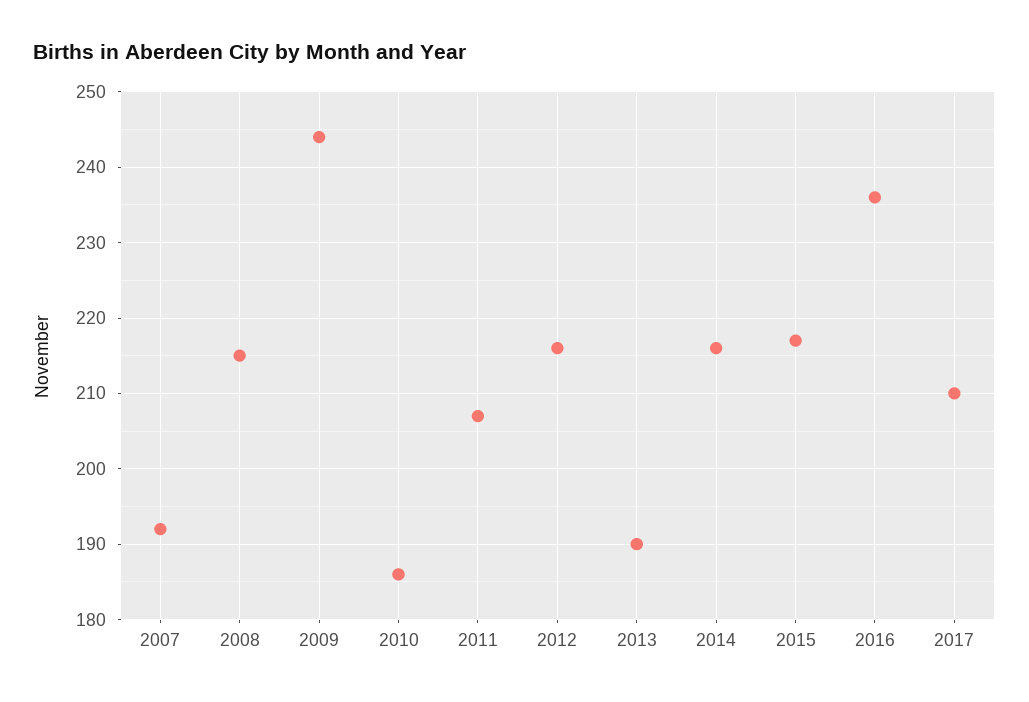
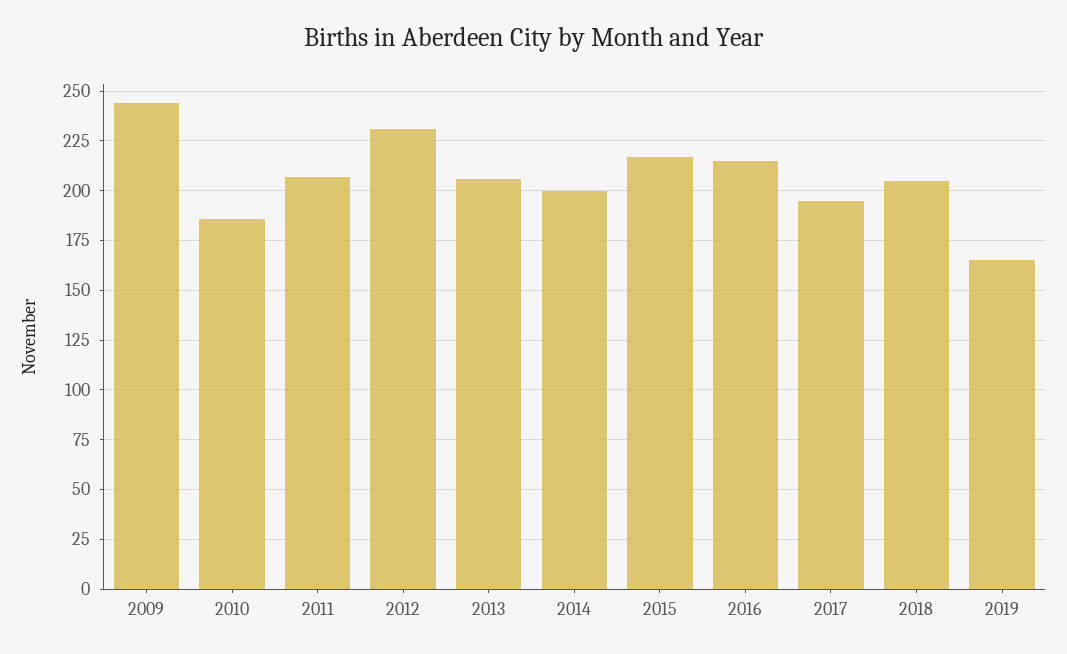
2007: 192 -> none
2008: 215 -> none
2012: 216 -> 230
2013: 190 -> 205
2014: 216 -> 200
2016: 236 -> 215
2017: 210 -> 195
2018: none -> 205
2019: none -> 165

